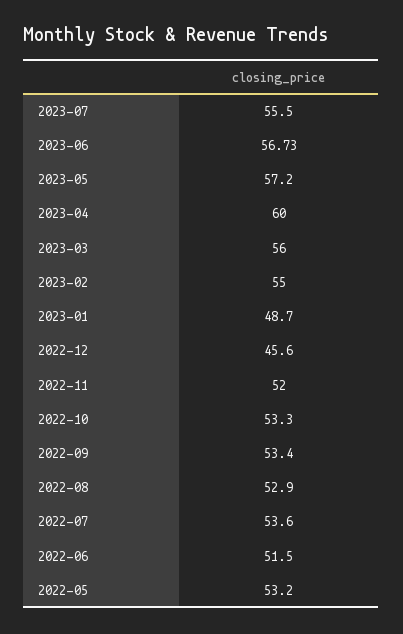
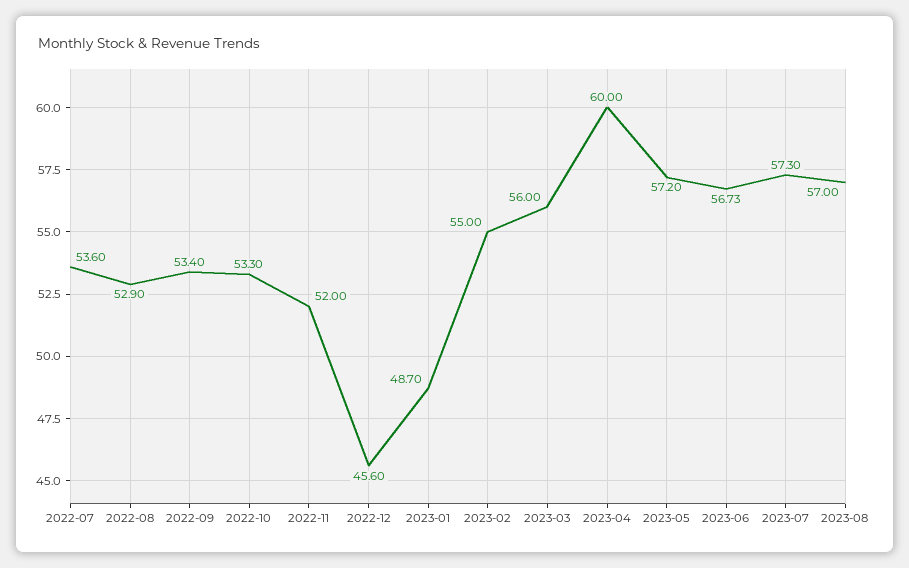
2023-07: 55.5 -> 57.3
2022-06: 51.5 -> none
2022-05: 53.2 -> none
2023-08: none -> 57

